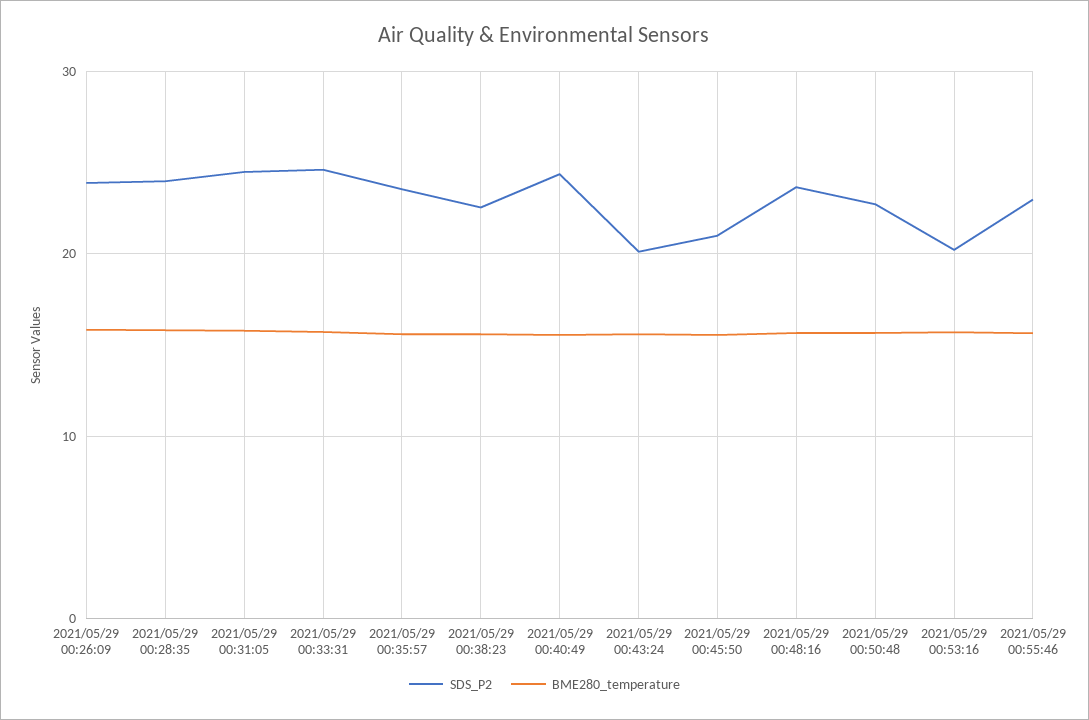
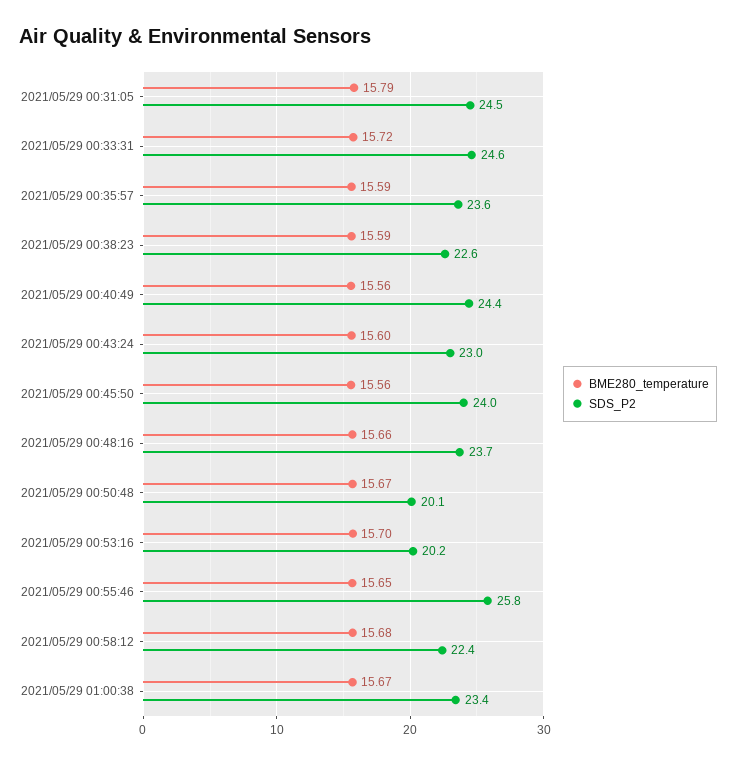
SDS_P2, 2021/05/29 00:26:09: 24 -> none
BME280_temperature, 2021/05/29 00:26:09: 16 -> none
SDS_P2, 2021/05/29 00:28:35: 24 -> none
BME280_temperature, 2021/05/29 00:28:35: 16 -> none
SDS_P2, 2021/05/29 00:43:24: 20 -> 23
SDS_P2, 2021/05/29 00:45:50: 21 -> 24
SDS_P2, 2021/05/29 00:50:48: 23 -> 20.1
SDS_P2, 2021/05/29 00:55:46: 23 -> 25.8
BME280_temperature, 2021/05/29 00:58:12: none -> 15.68
SDS_P2, 2021/05/29 00:58:12: none -> 22.4
BME280_temperature, 2021/05/29 01:00:38: none -> 15.67
SDS_P2, 2021/05/29 01:00:38: none -> 23.4

